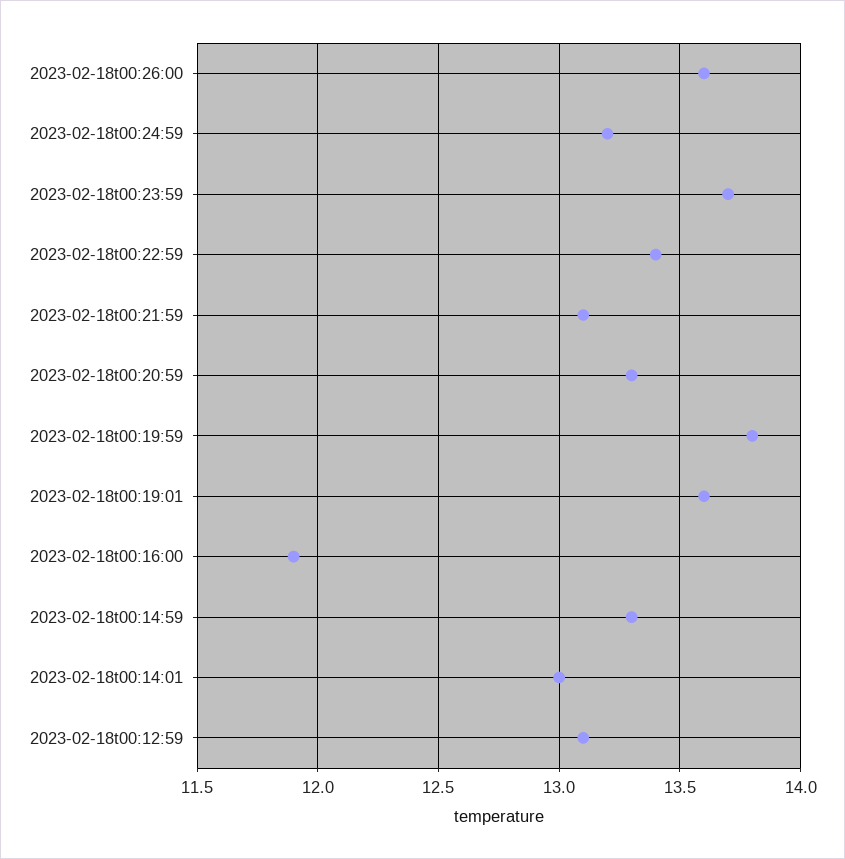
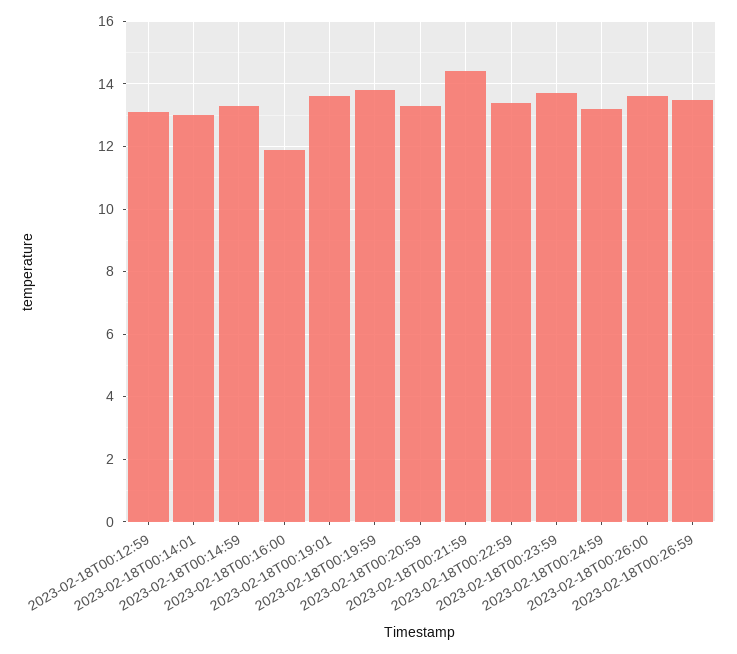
2023-02-18t00:21:59: 13.1 -> 14.5
2023-02-18T00:26:59: none -> 13.5

